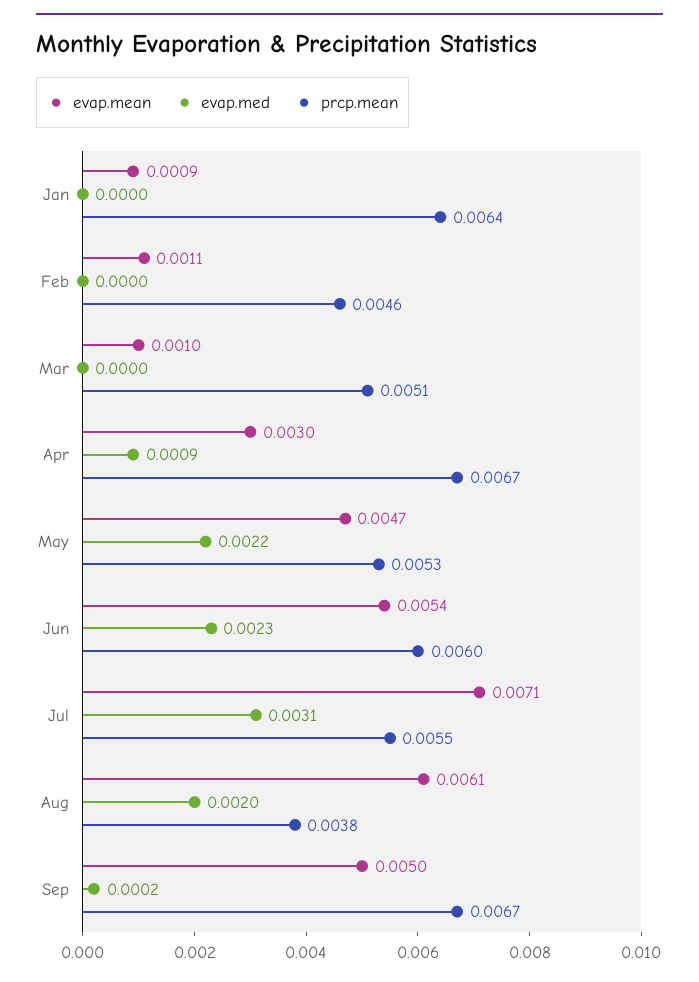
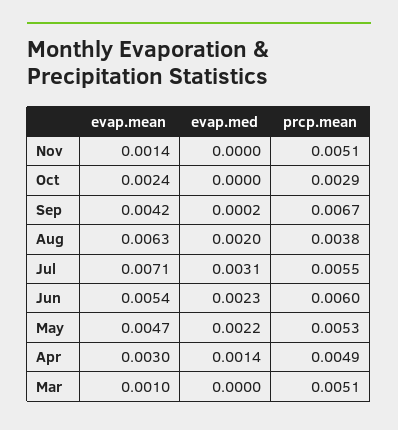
evap.mean, Jan: 0.0009 -> none
evap.med, Jan: 0 -> none
prcp.mean, Jan: 0.0064 -> none
evap.mean, Feb: 0.0011 -> none
evap.med, Feb: 0 -> none
prcp.mean, Feb: 0.0046 -> none
evap.med, Apr: 0.0009 -> 0.0014
prcp.mean, Apr: 0.0067 -> 0.0049
evap.mean, Aug: 0.0061 -> 0.0063
evap.mean, Sep: 0.005 -> 0.0042
evap.mean, Nov: none -> 0.0014
evap.med, Nov: none -> 0
prcp.mean, Nov: none -> 0.0051
evap.mean, Oct: none -> 0.0024
evap.med, Oct: none -> 0
prcp.mean, Oct: none -> 0.0029

